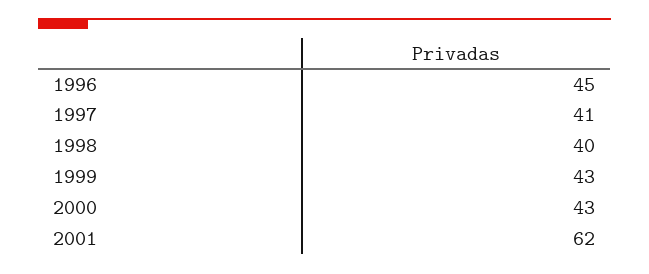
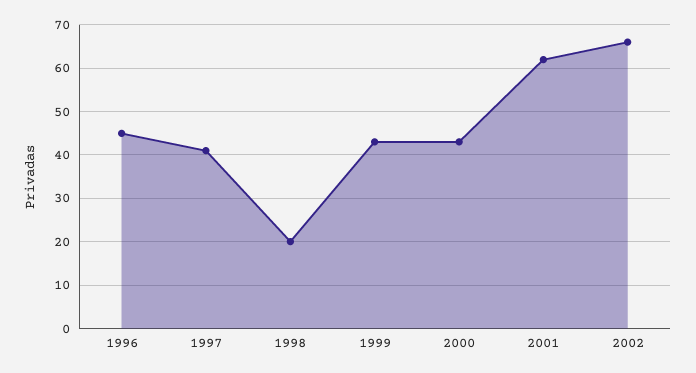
1998: 40 -> 20
2002: none -> 65

